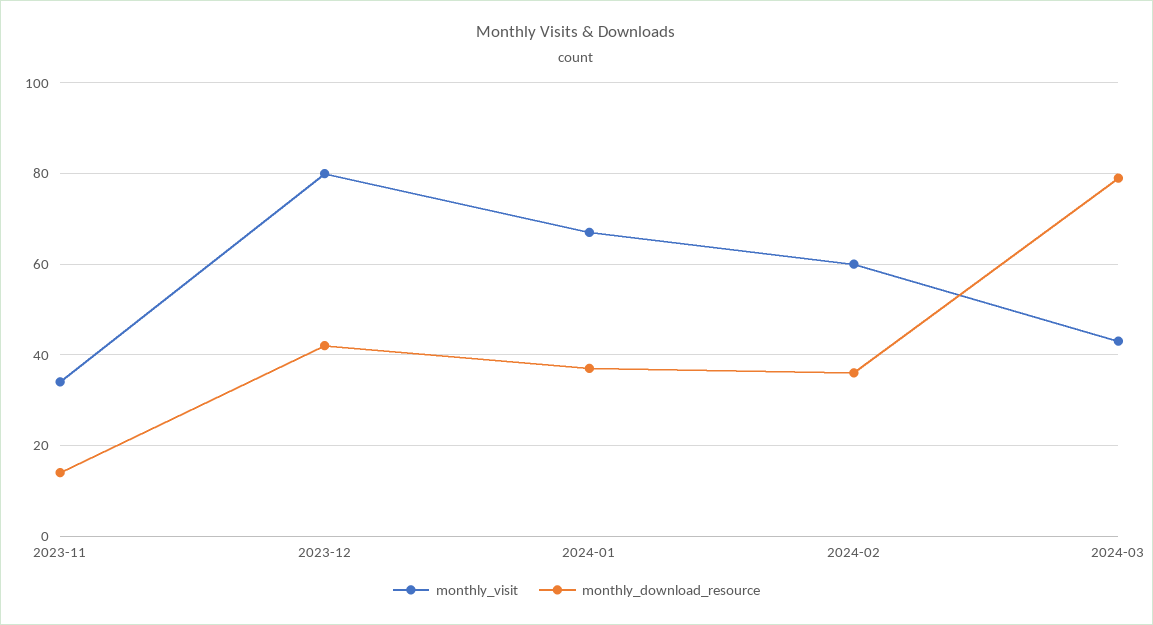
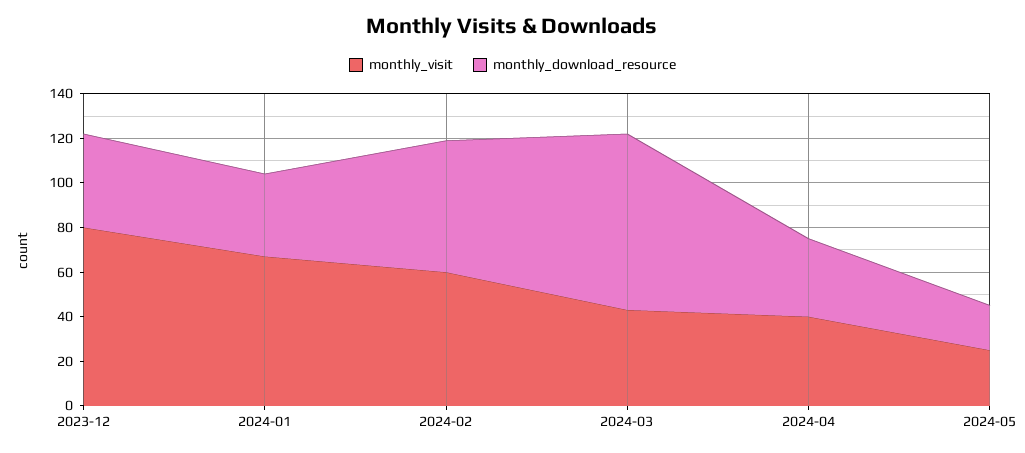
monthly_visit, 2023-11: 35 -> none
monthly_download_resource, 2023-11: 15 -> none
monthly_download_resource, 2024-02: 35 -> 60
monthly_visit, 2024-04: none -> 40
monthly_download_resource, 2024-04: none -> 35
monthly_visit, 2024-05: none -> 25
monthly_download_resource, 2024-05: none -> 20

